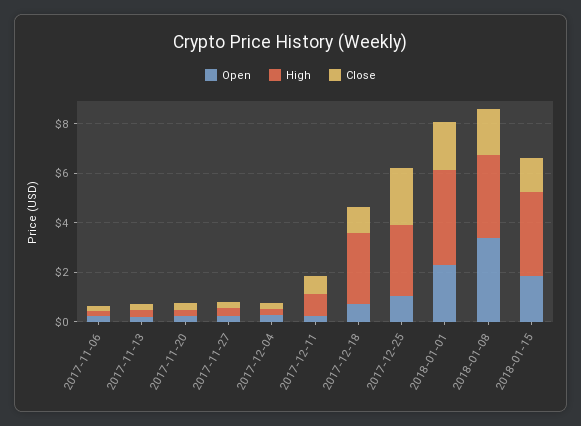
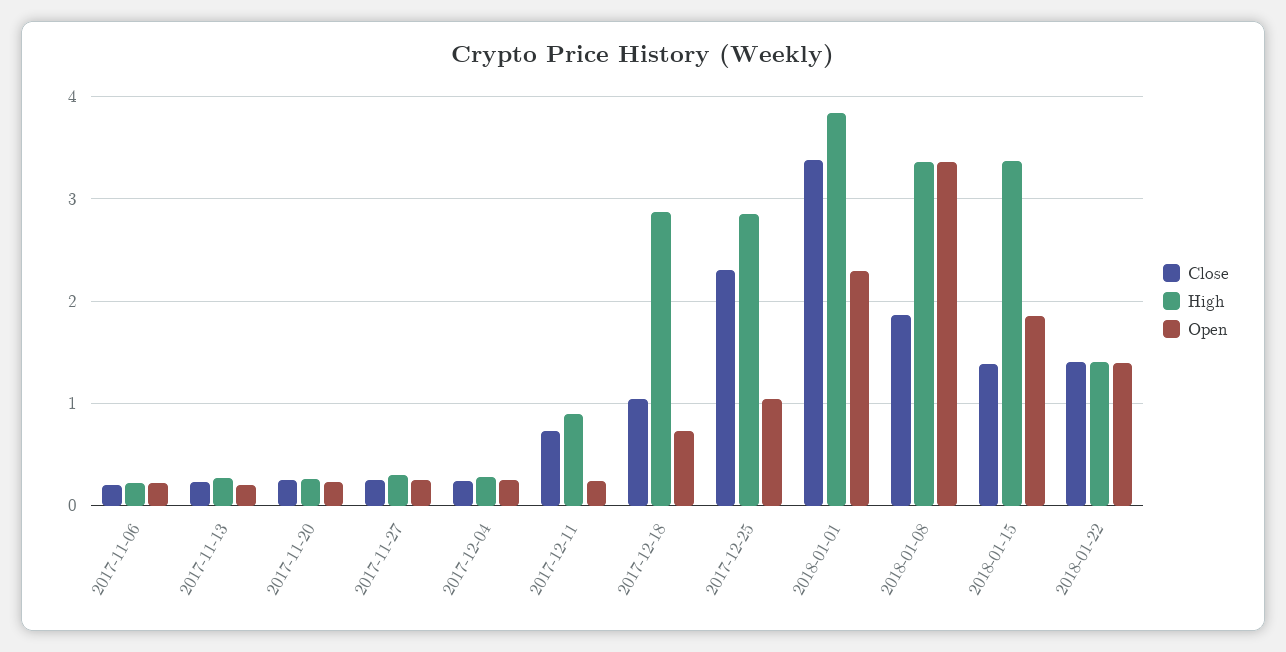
Close, 2018-01-01: 2 -> 3.4
Close, 2018-01-22: none -> 1.4
High, 2018-01-22: none -> 1.4
Open, 2018-01-22: none -> 1.4

